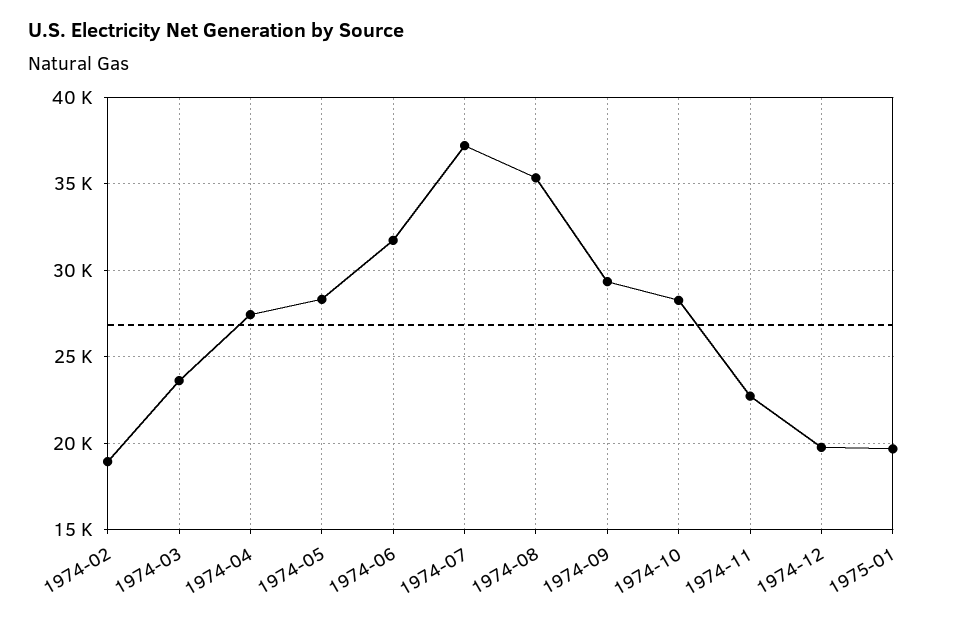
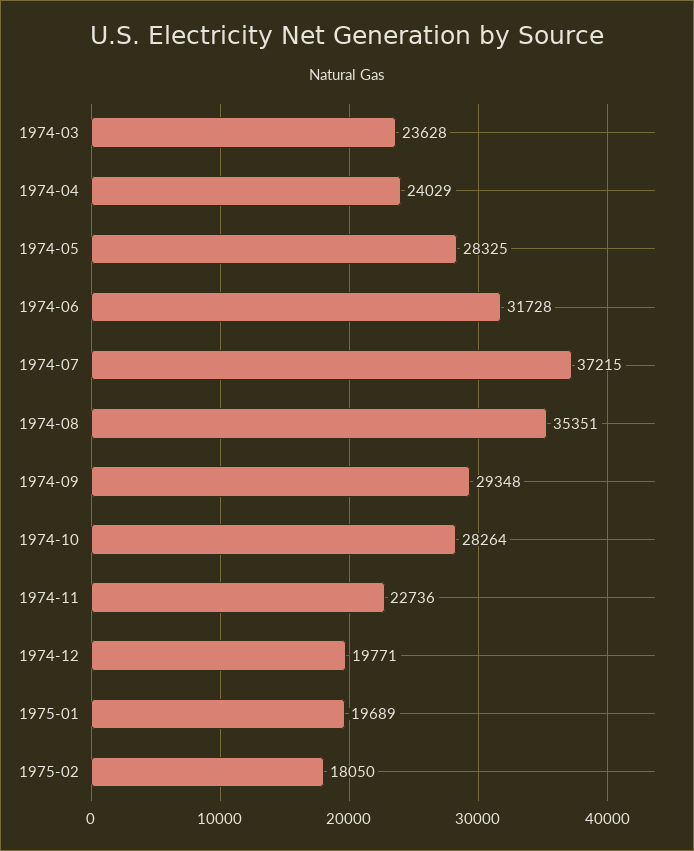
1974-02: 19000 -> none
1974-04: 27500 -> 24029
1975-02: none -> 18050

